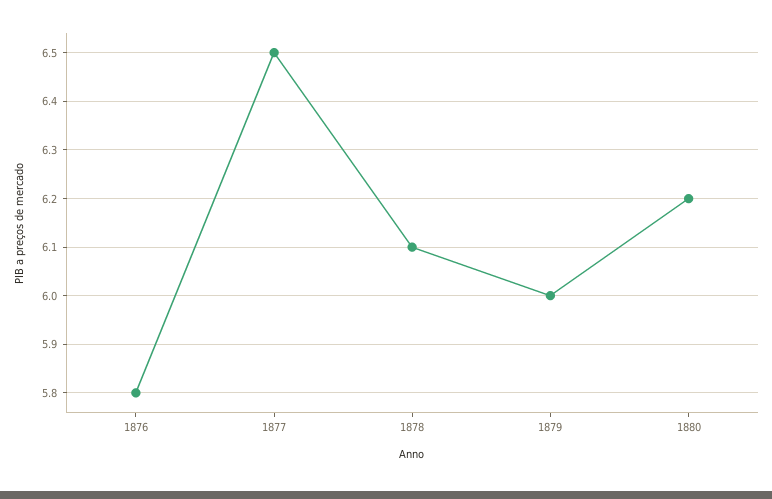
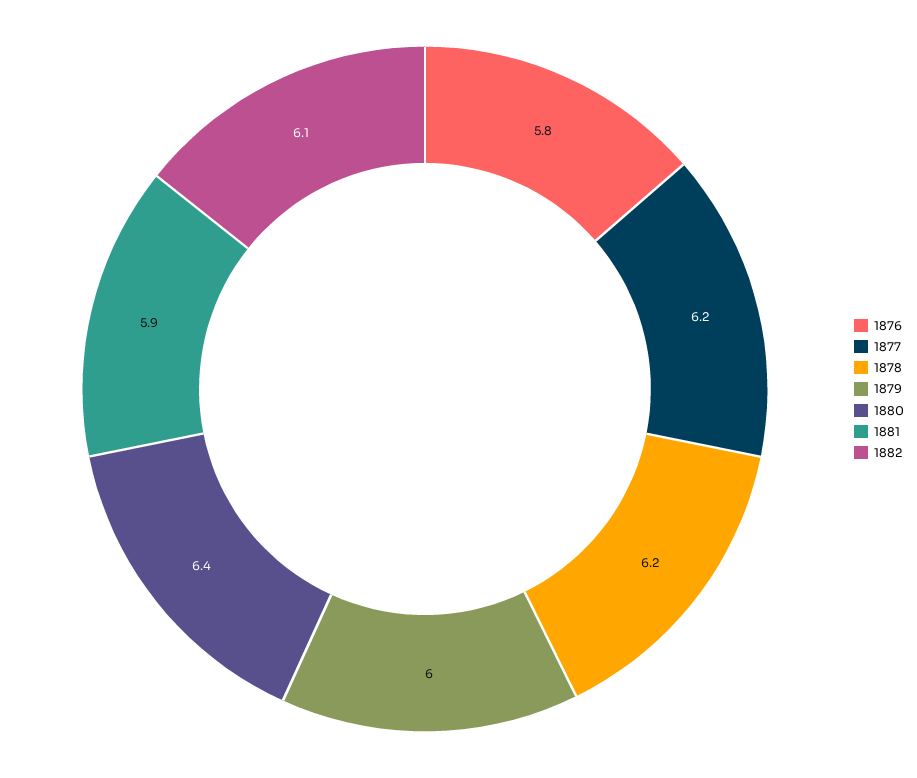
1877: 6.5 -> 6.2
1878: 6.1 -> 6.2
1880: 6.2 -> 6.4
1881: none -> 5.9
1882: none -> 6.1

